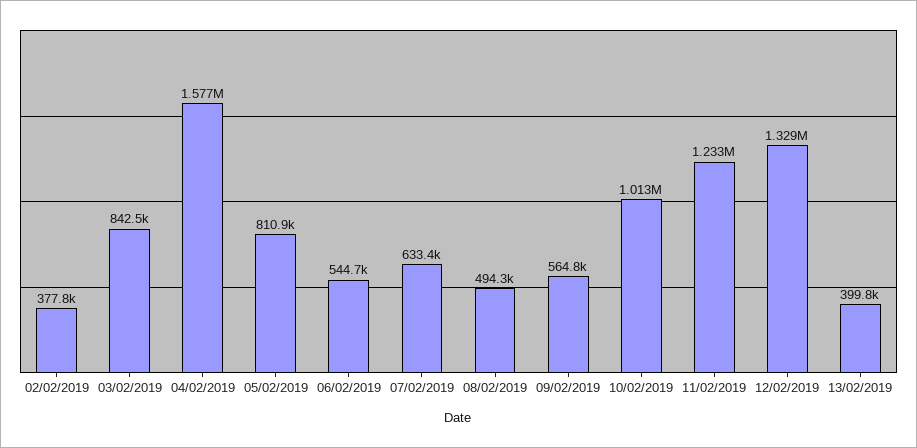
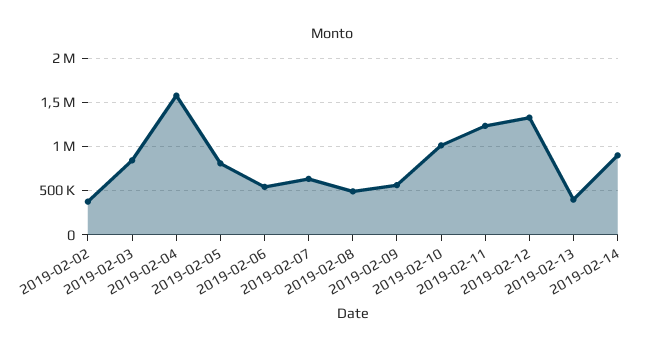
2019-02-14: none -> 900000

